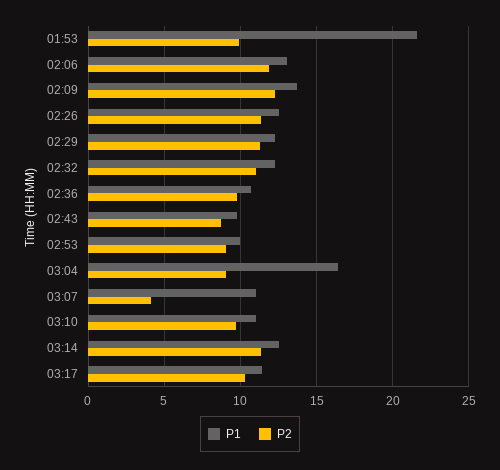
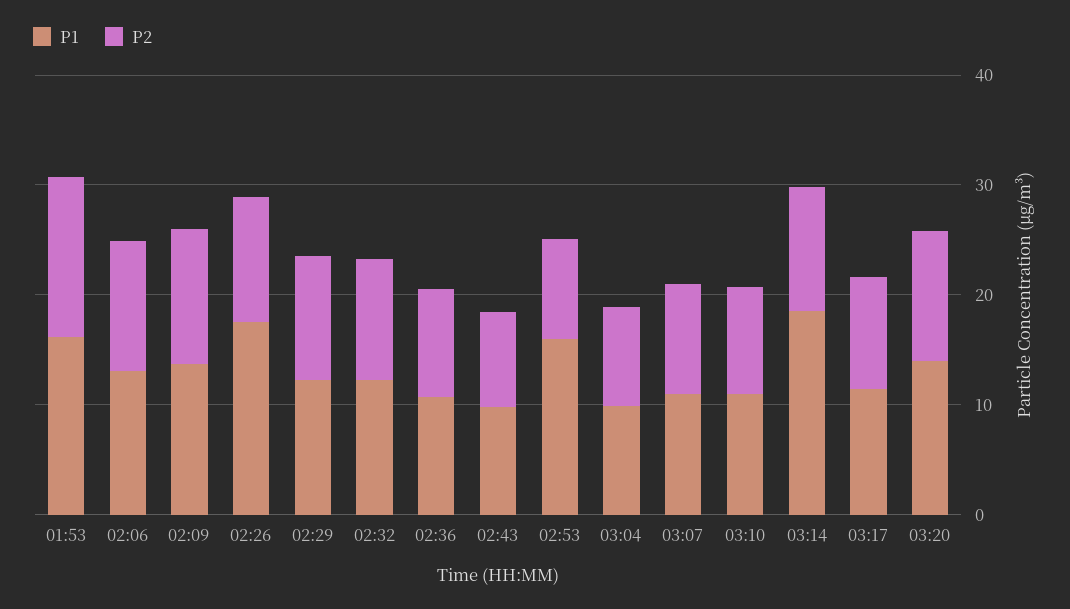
P1, 01:53: 21.5 -> 16
P2, 01:53: 10 -> 14
P1, 02:26: 12.5 -> 18
P1, 02:53: 10 -> 16
P1, 03:04: 16.5 -> 10
P2, 03:07: 4 -> 10
P1, 03:14: 12.5 -> 18
P1, 03:20: none -> 14
P2, 03:20: none -> 12

